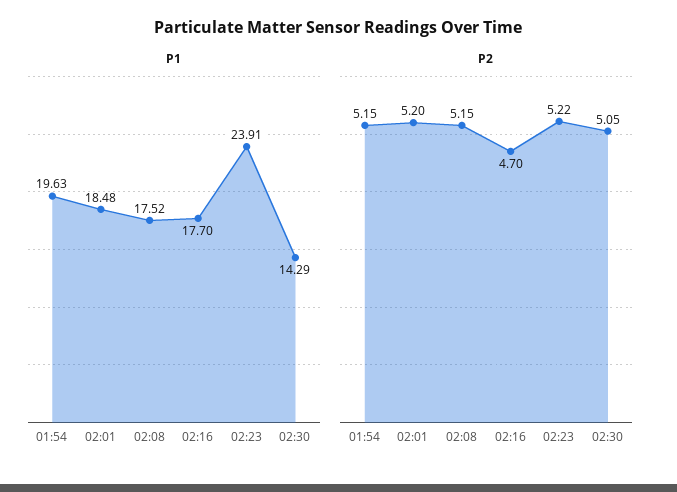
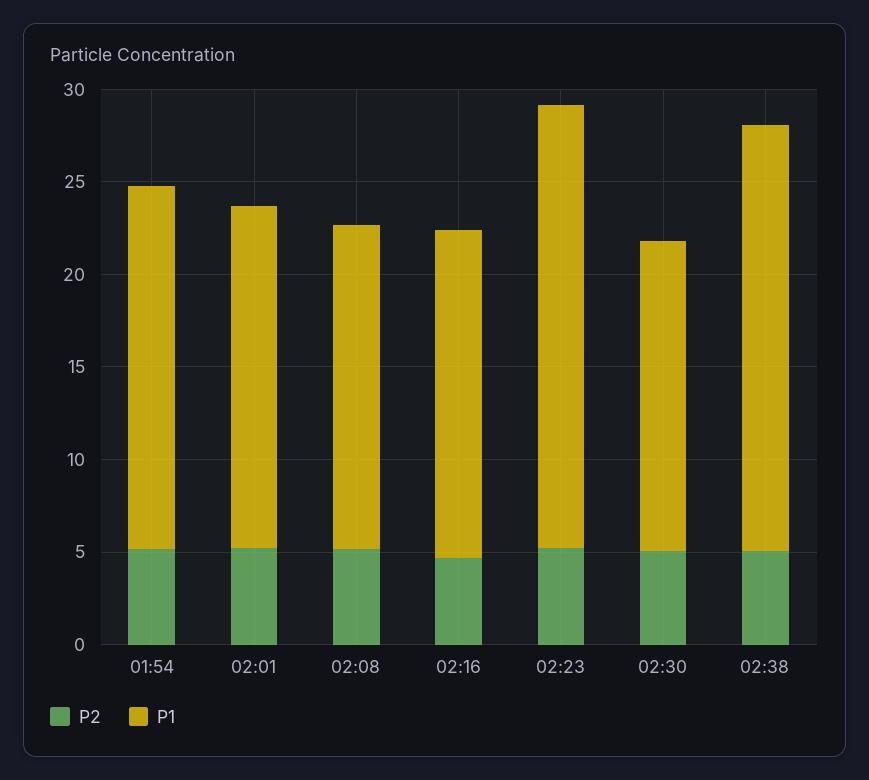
P1, 02:30: 14.29 -> 17
P2, 02:38: none -> 5
P1, 02:38: none -> 23

